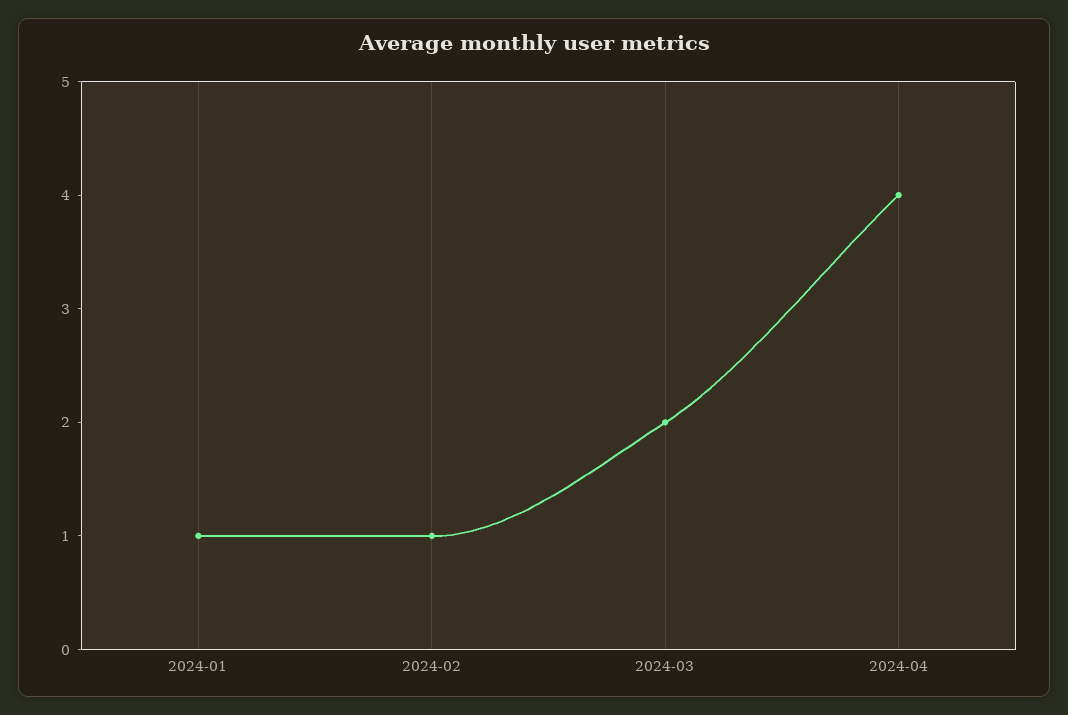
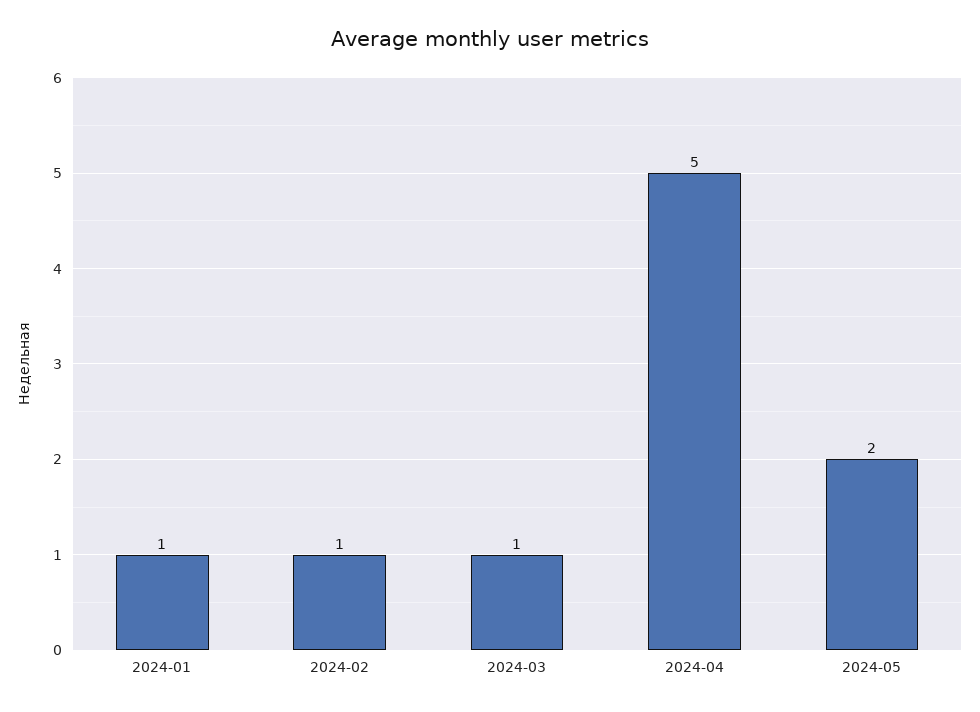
2024-03: 2 -> 1
2024-04: 4 -> 5
2024-05: none -> 2

